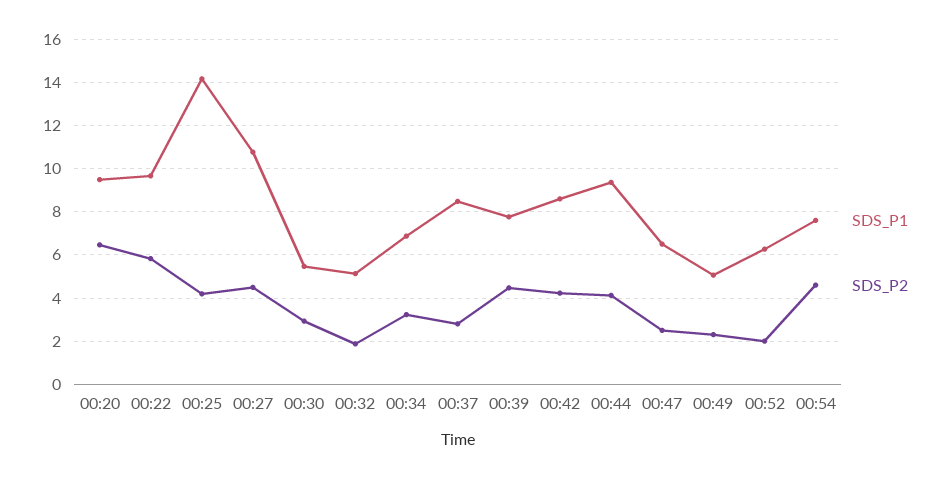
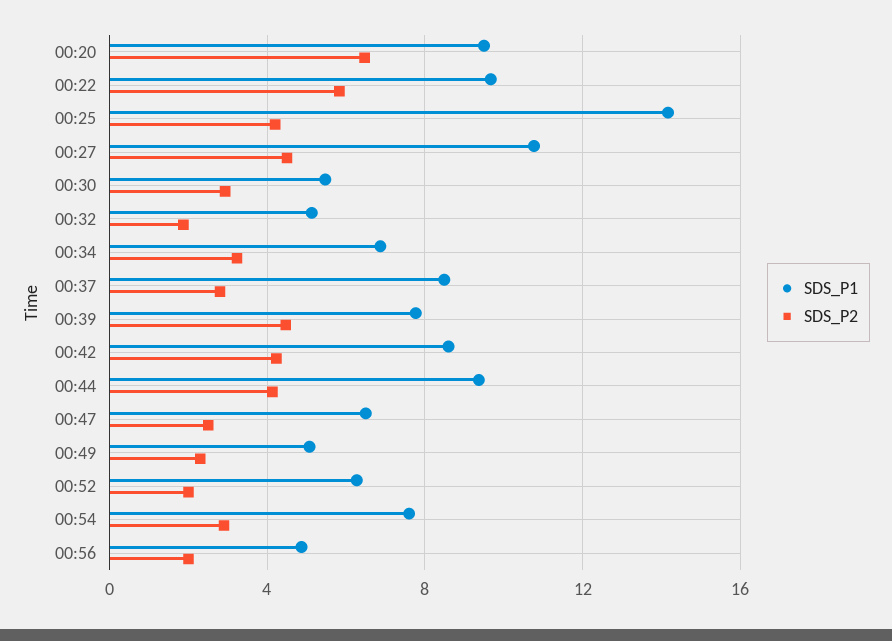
SDS_P2, 00:54: 4.5 -> 3
SDS_P1, 00:56: none -> 5
SDS_P2, 00:56: none -> 2

